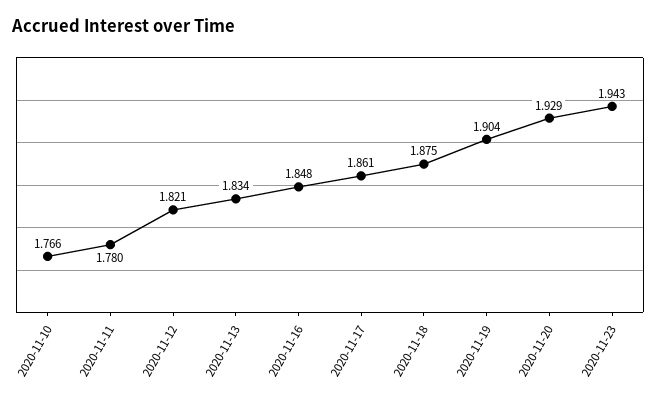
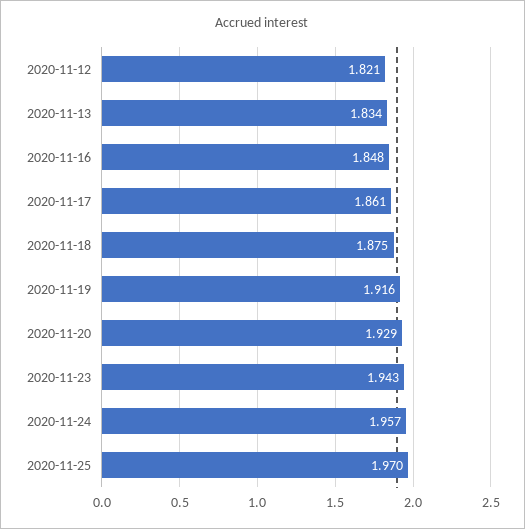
2020-11-10: 1.766 -> none
2020-11-11: 1.78 -> none
2020-11-19: 1.904 -> 1.916
2020-11-24: none -> 1.957
2020-11-25: none -> 1.97

